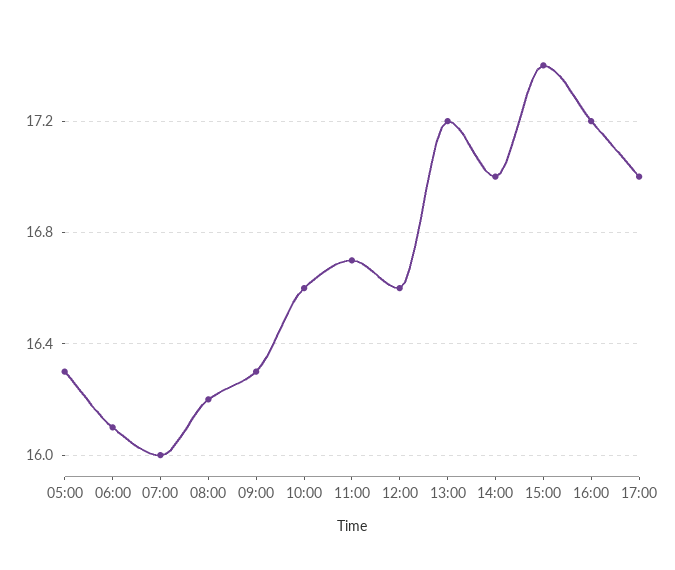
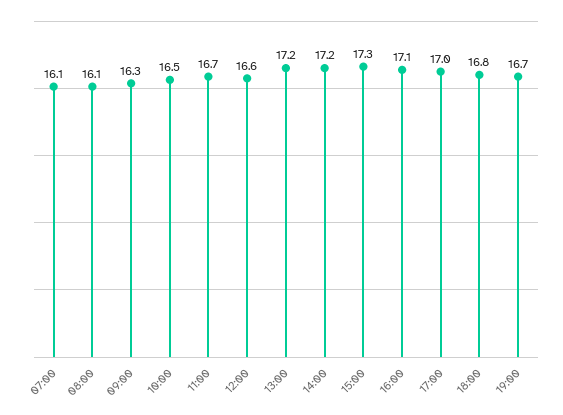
05:00: 16.3 -> none
06:00: 16.1 -> none
07:00: 16 -> 16.1
08:00: 16.2 -> 16.1
10:00: 16.6 -> 16.5
14:00: 17 -> 17.2
15:00: 17.4 -> 17.3
16:00: 17.2 -> 17.1
18:00: none -> 16.8
19:00: none -> 16.7

